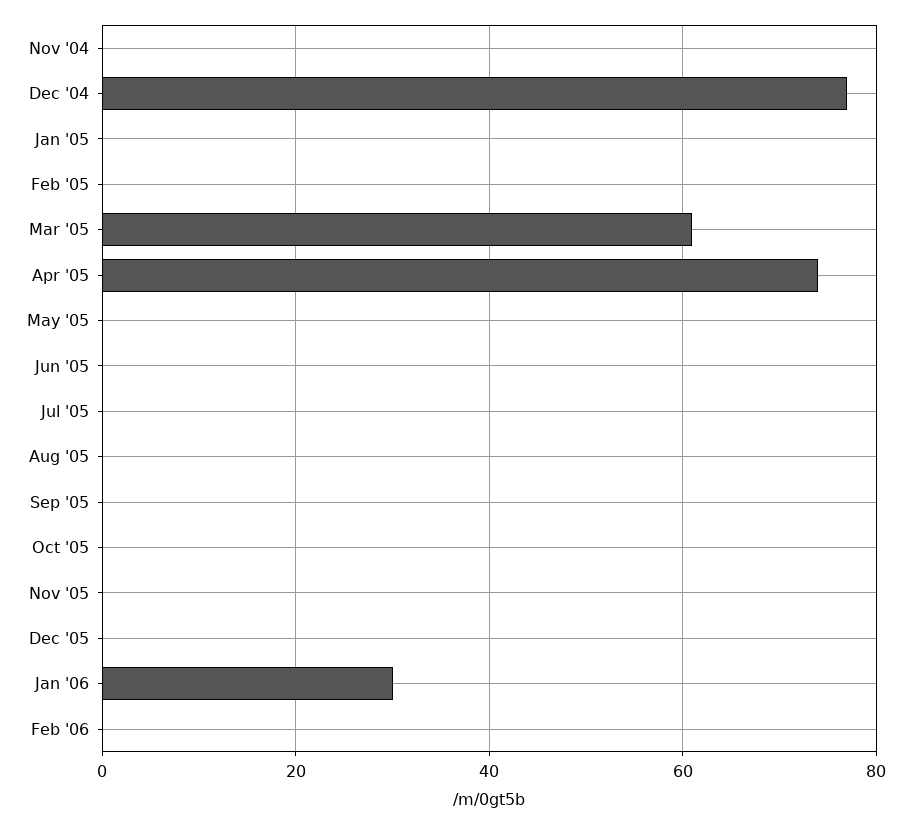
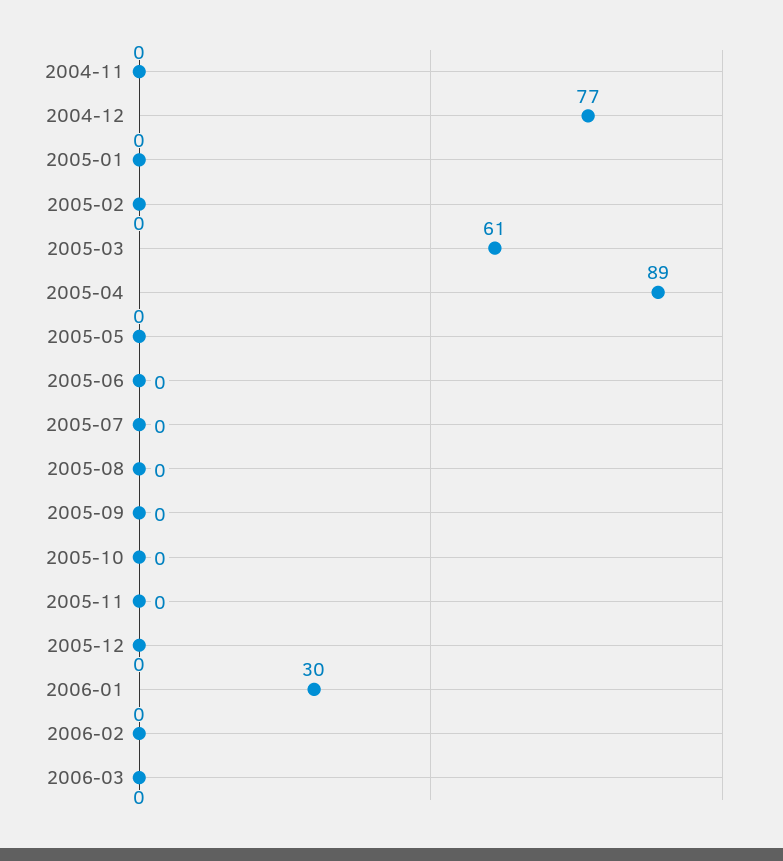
Apr '05: 75 -> 89
2006-03: none -> 0

